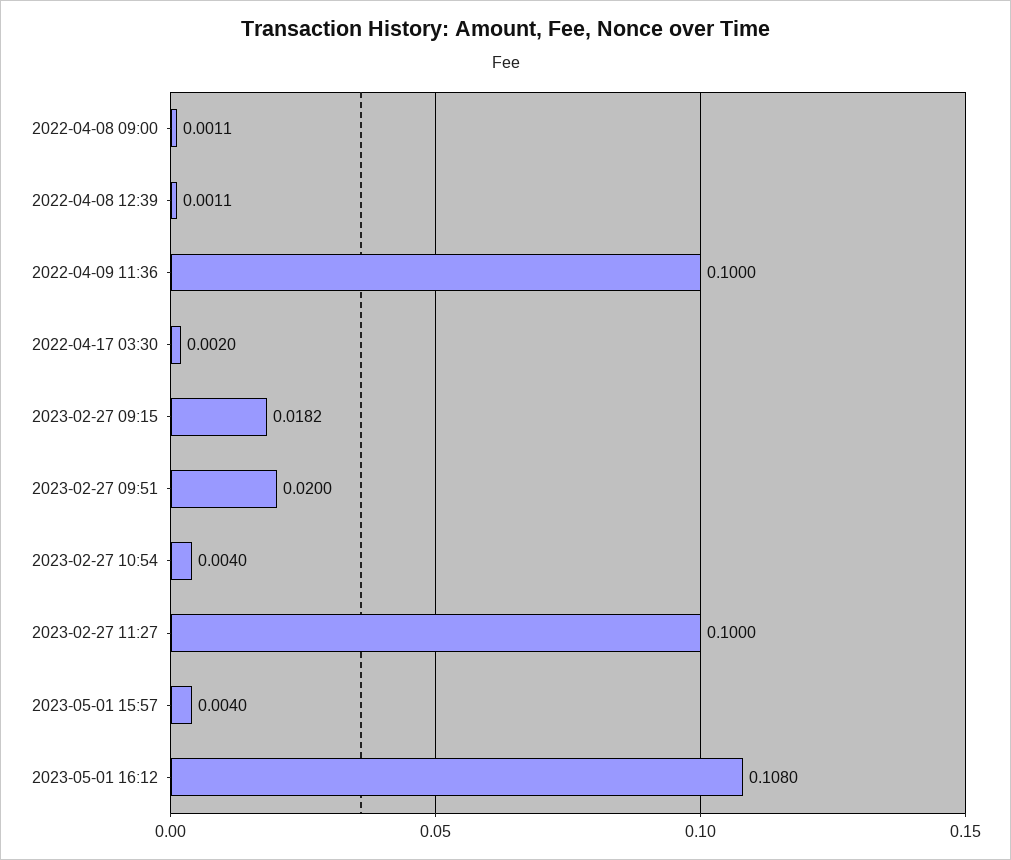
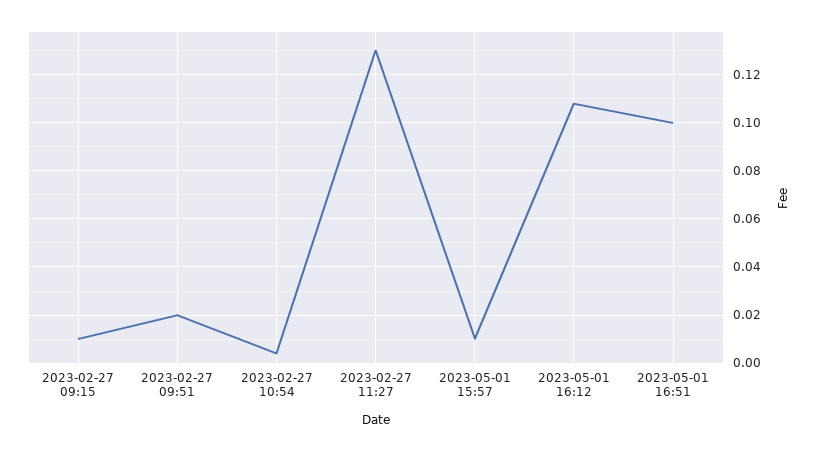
2022-04-08 09:00: 0.0011 -> none
2022-04-08 12:39: 0.0011 -> none
2022-04-09 11:36: 0.1 -> none
2022-04-17 03:30: 0.002 -> none
2023-02-27 09:15: 0.0182 -> 0.01
2023-02-27 11:27: 0.1 -> 0.13
2023-05-01 15:57: 0.004 -> 0.01
2023-05-01 16:51: none -> 0.1

